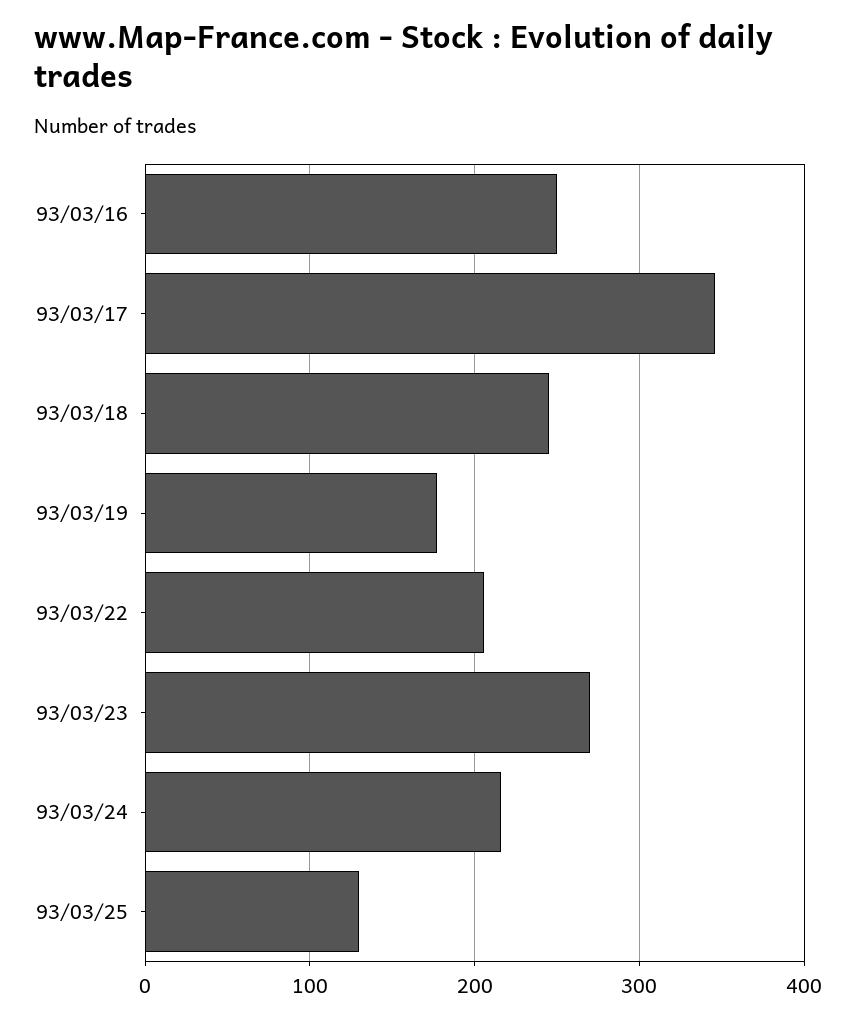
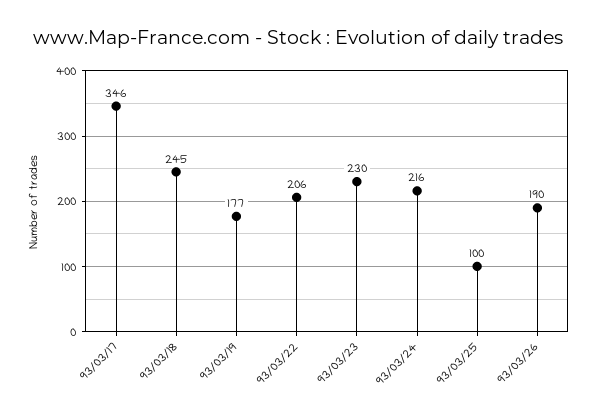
93/03/16: 250 -> none
93/03/23: 270 -> 230
93/03/25: 130 -> 100
93/03/26: none -> 190

